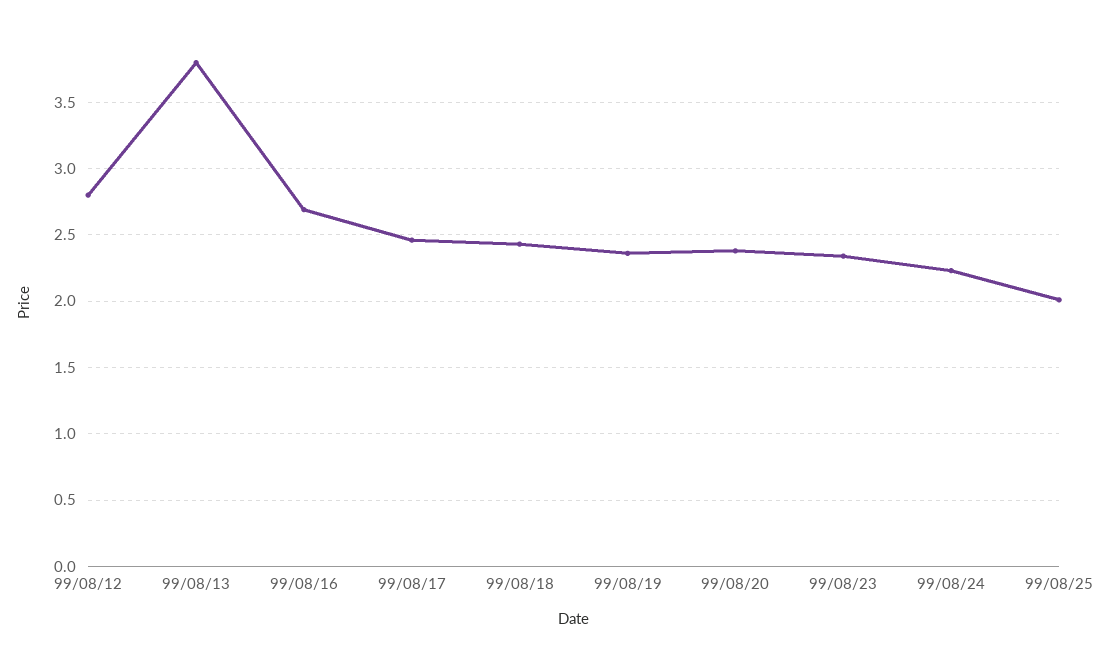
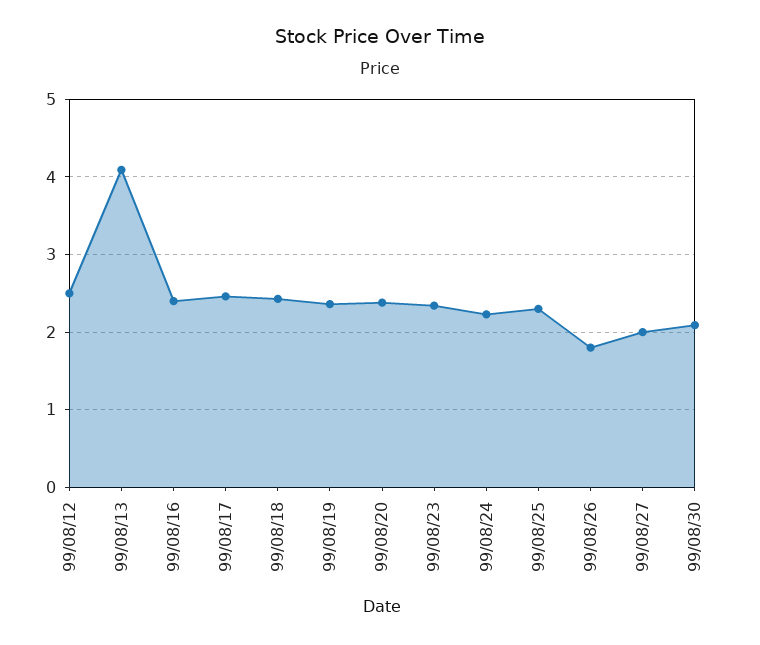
99/08/12: 2.8 -> 2.5
99/08/13: 3.8 -> 4.1
99/08/16: 2.7 -> 2.4
99/08/25: 2 -> 2.3
99/08/26: none -> 1.8
99/08/27: none -> 2
99/08/30: none -> 2.1

